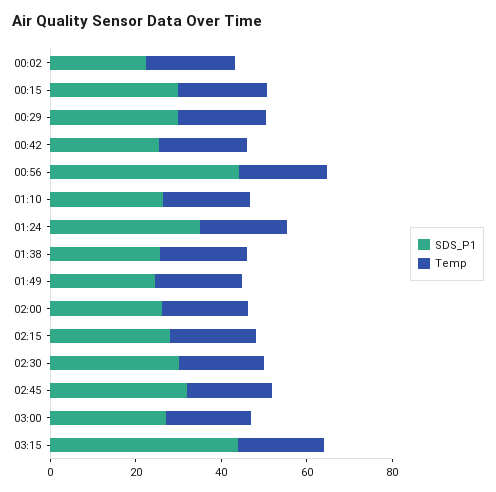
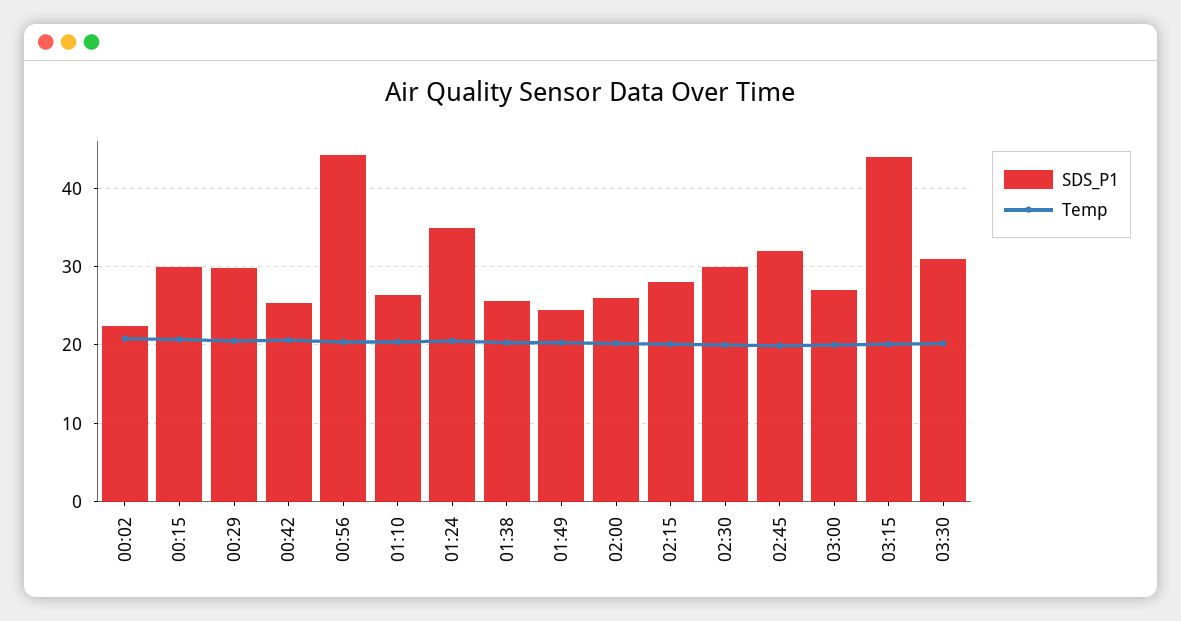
SDS_P1, 03:30: none -> 31
Temp, 03:30: none -> 20

